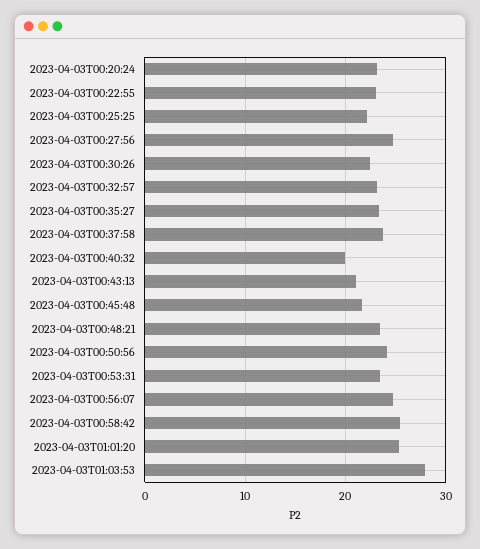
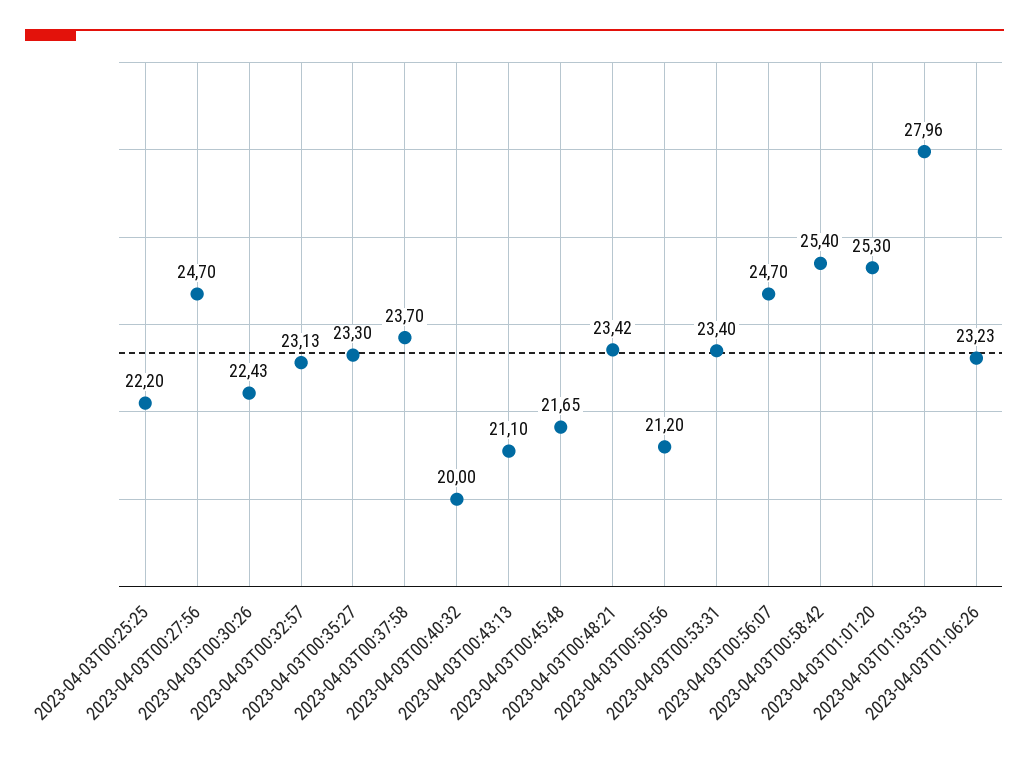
2023-04-03T00:20:24: 23 -> none
2023-04-03T00:22:55: 23 -> none
2023-04-03T00:50:56: 24 -> 21.2
2023-04-03T01:06:26: none -> 23.23

